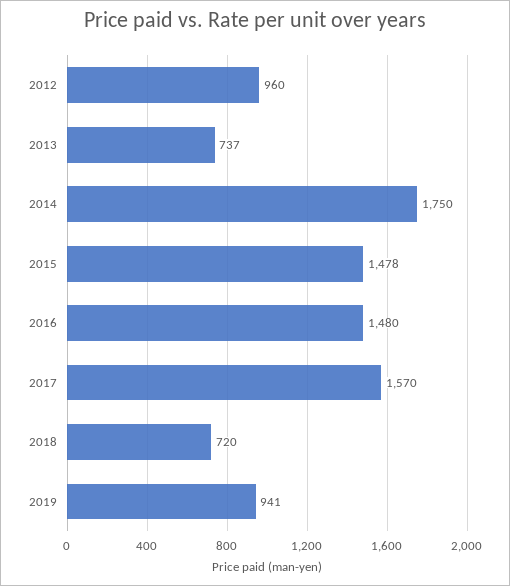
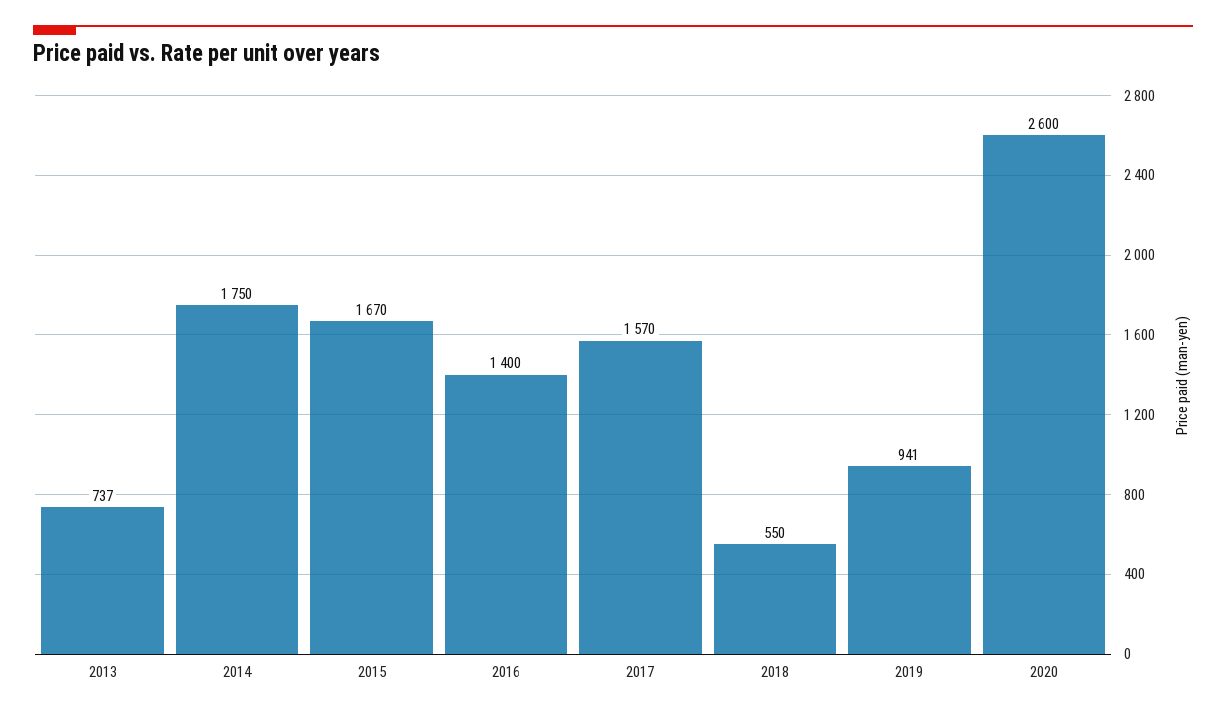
2012: 960 -> none
2015: 1478 -> 1670
2016: 1480 -> 1400
2018: 720 -> 550
2020: none -> 2600

